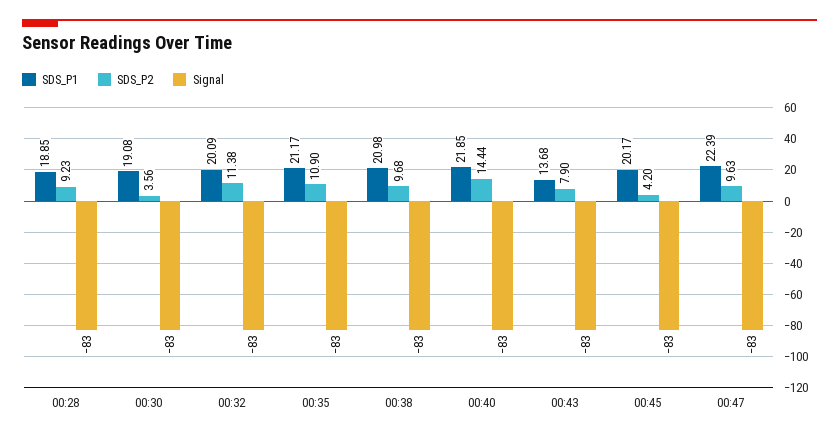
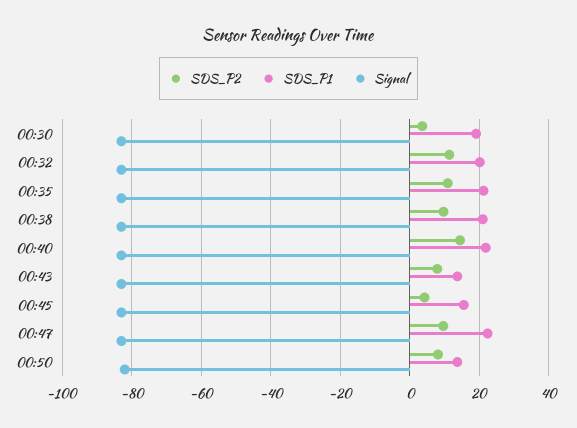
SDS_P1, 00:28: 18.85 -> none
SDS_P2, 00:28: 9.23 -> none
Signal, 00:28: -83 -> none
SDS_P1, 00:45: 20.17 -> 16
SDS_P2, 00:50: none -> 8
SDS_P1, 00:50: none -> 14
Signal, 00:50: none -> -82

